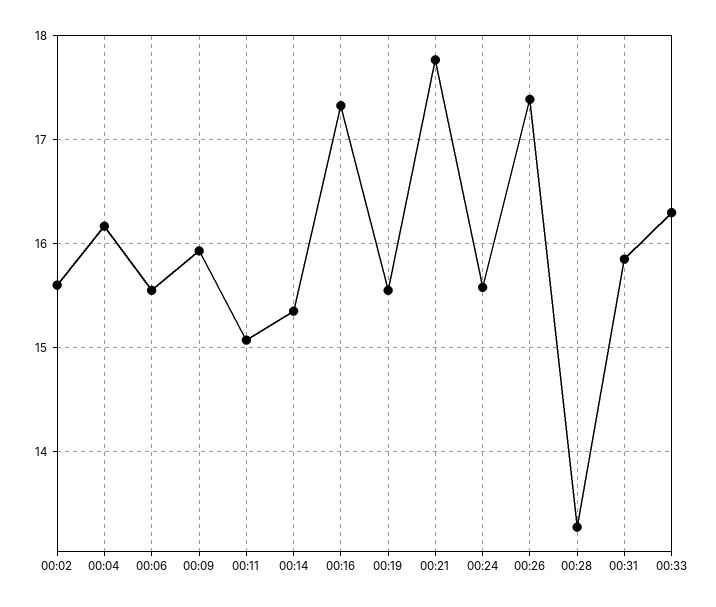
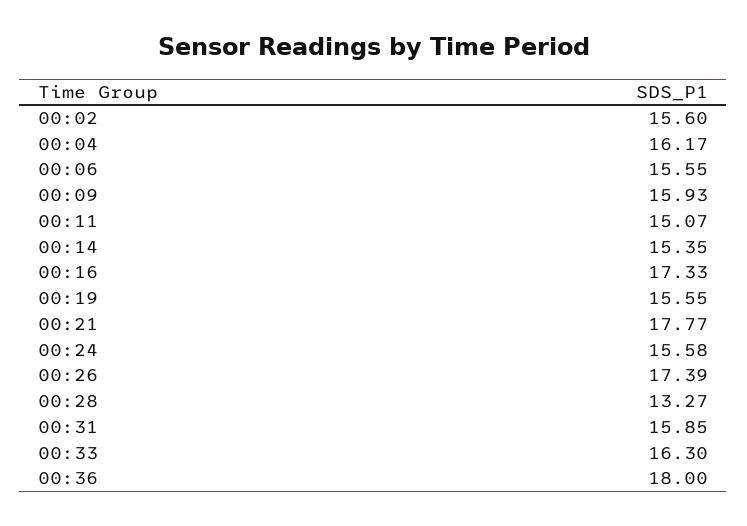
00:36: none -> 18

